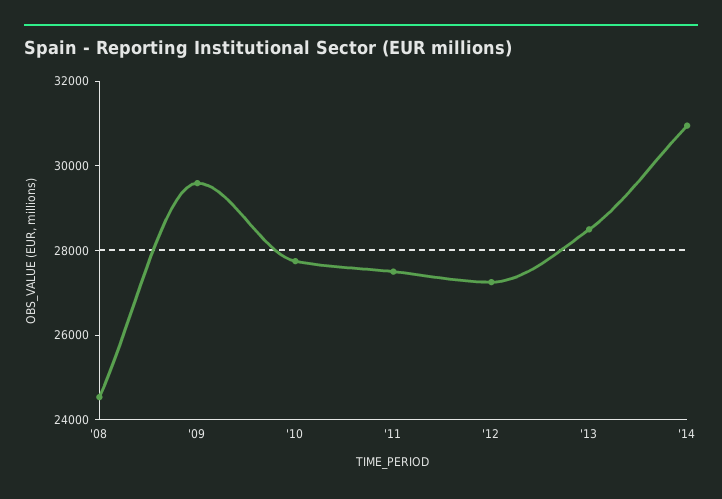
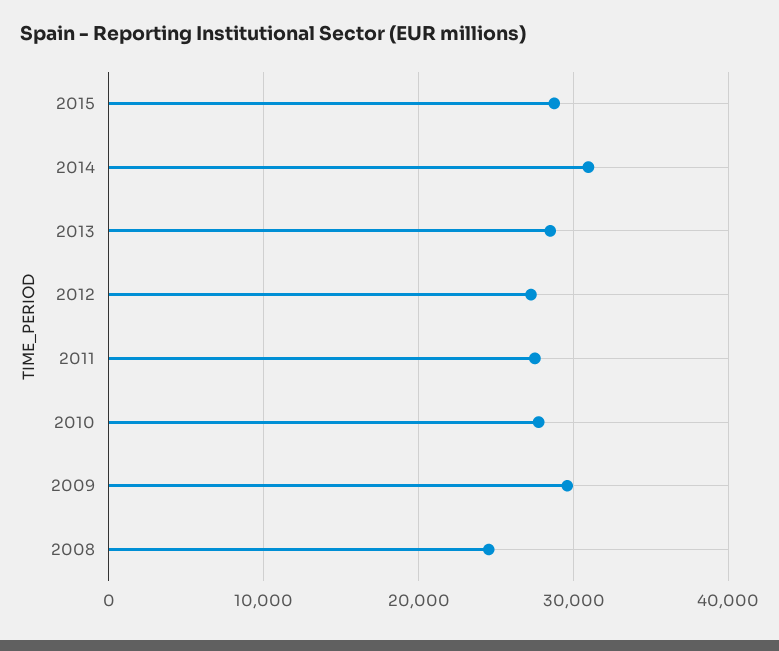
2015: none -> 29000

